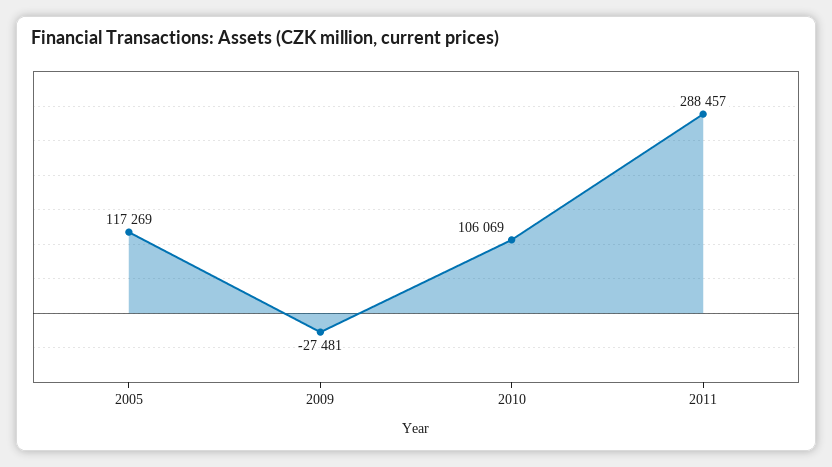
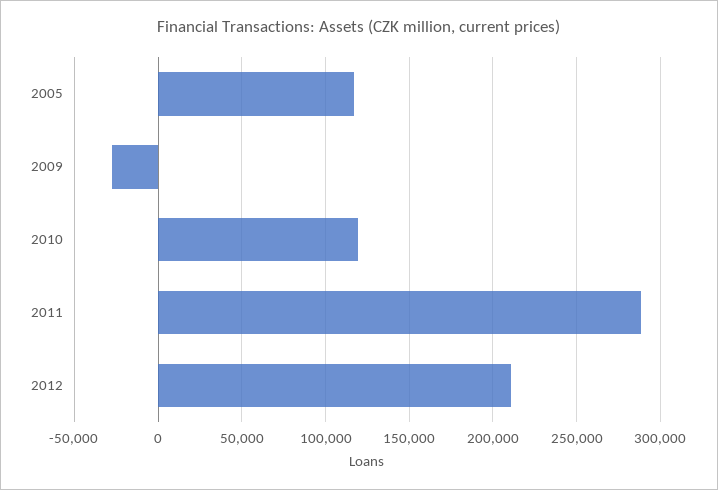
2010: 106069 -> 120000
2012: none -> 210000

